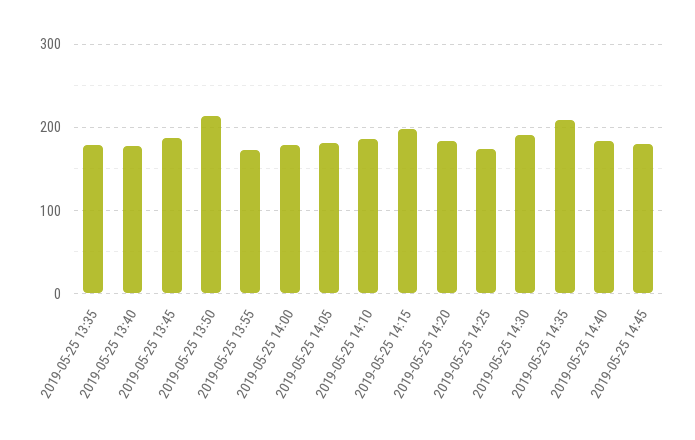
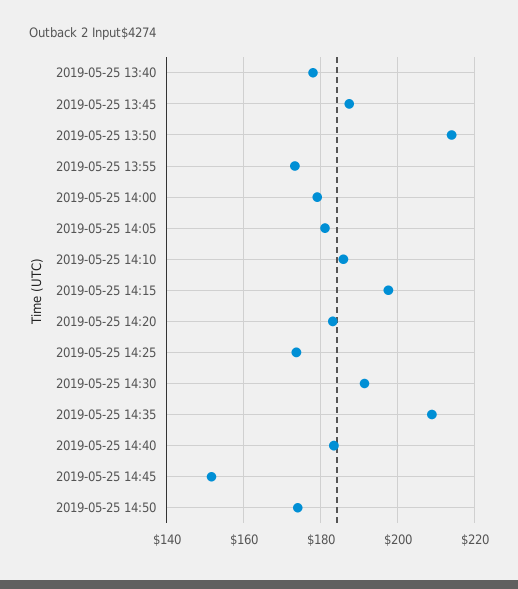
2019-05-25 13:35: 180 -> none
2019-05-25 14:45: 180 -> 152
2019-05-25 14:50: none -> 174

